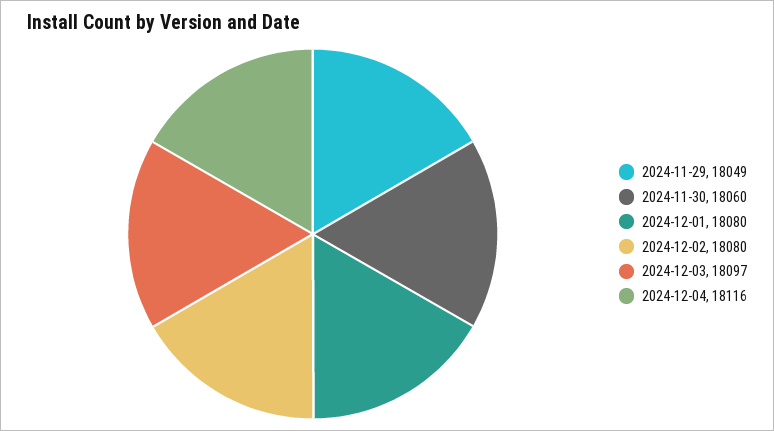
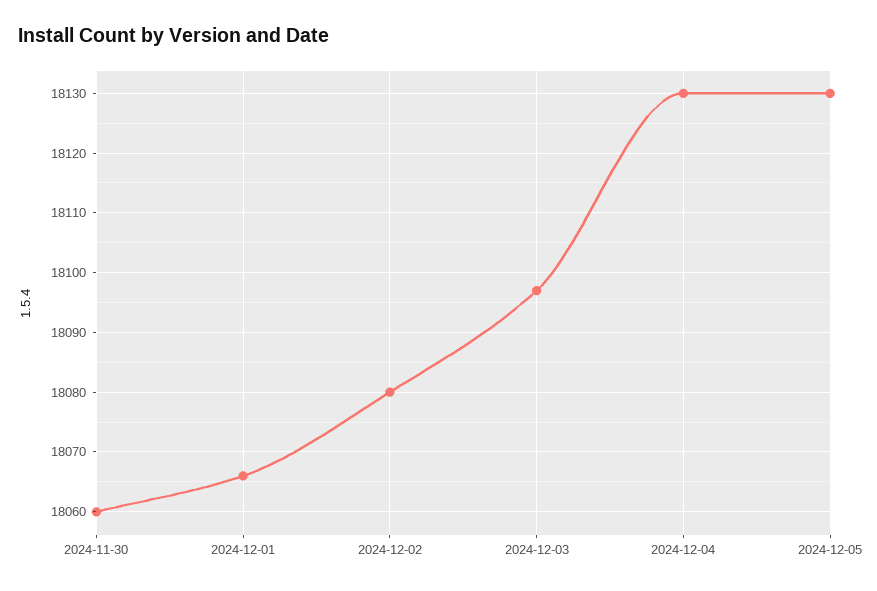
2024-11-29: 18049 -> none
2024-12-01: 18080 -> 18065
2024-12-04: 18116 -> 18130
2024-12-05: none -> 18130

